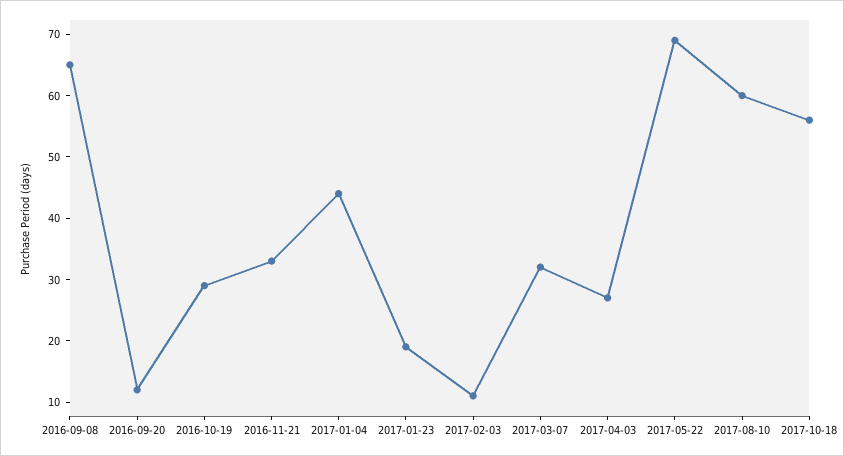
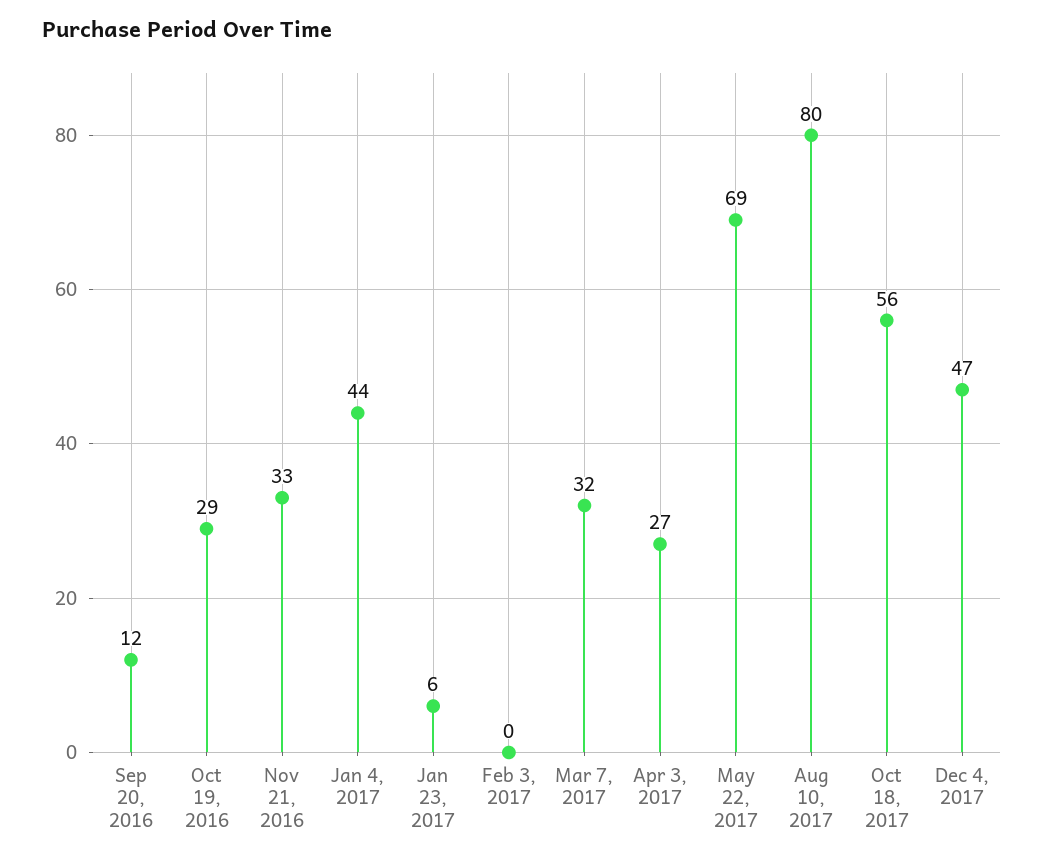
2016-09-08: 65 -> none
2017-01-23: 20 -> 6
2017-02-03: 10 -> 0
2017-08-10: 60 -> 80
Dec 4, 2017: none -> 47

